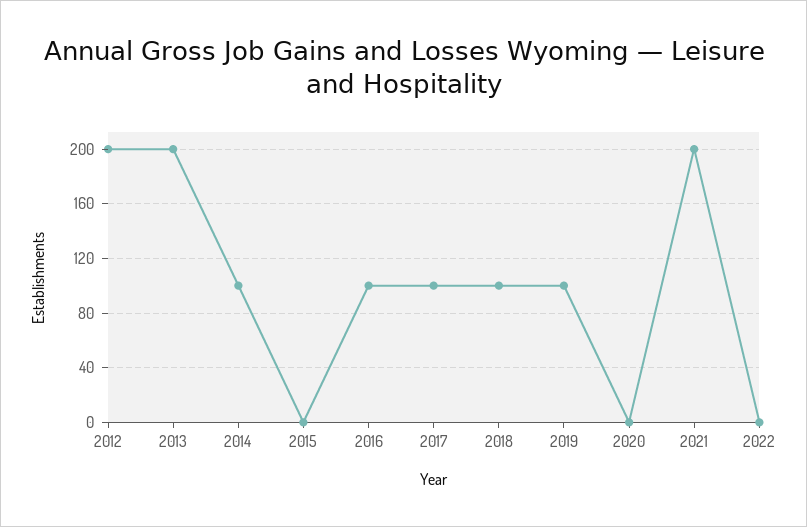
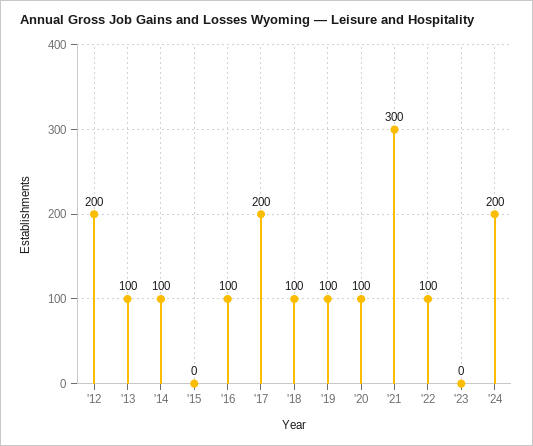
2013: 200 -> 100
2017: 100 -> 200
2020: 0 -> 100
2021: 200 -> 300
2022: 0 -> 100
'23: none -> 0
'24: none -> 200

